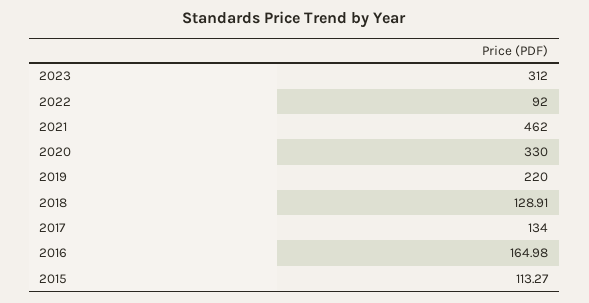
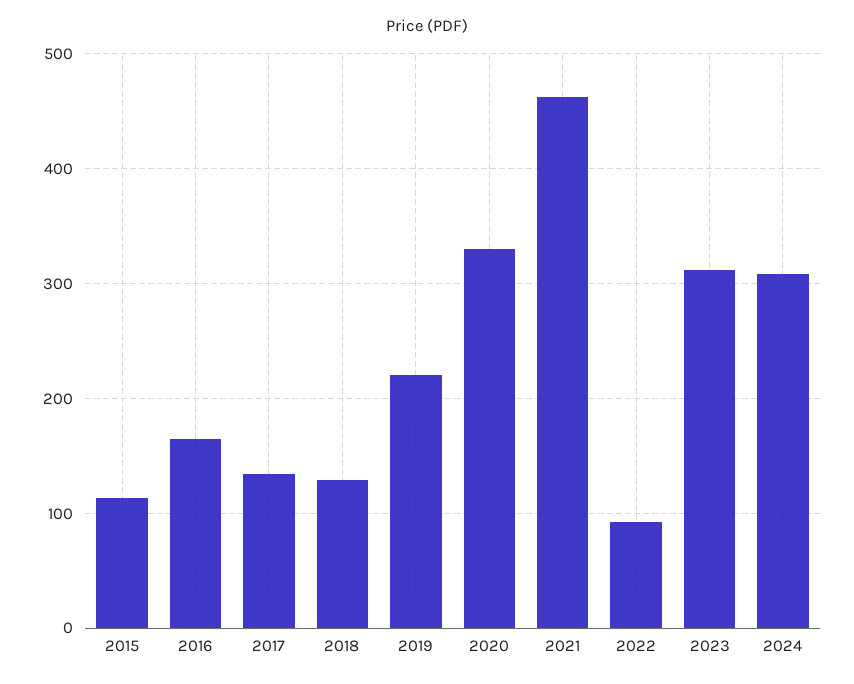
2024: none -> 310

